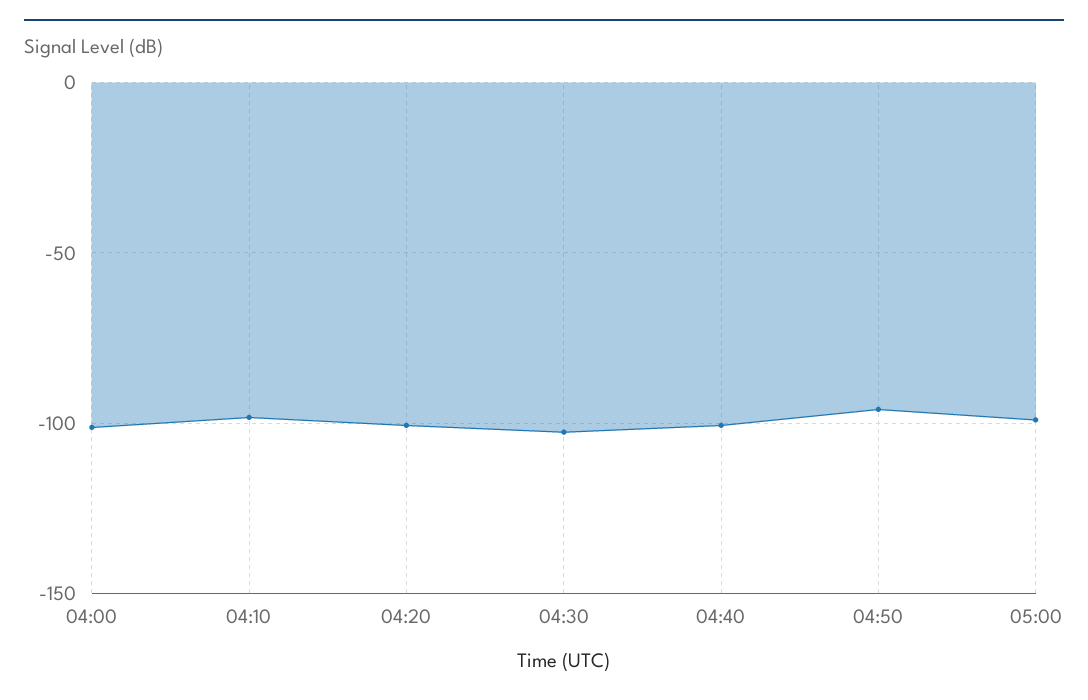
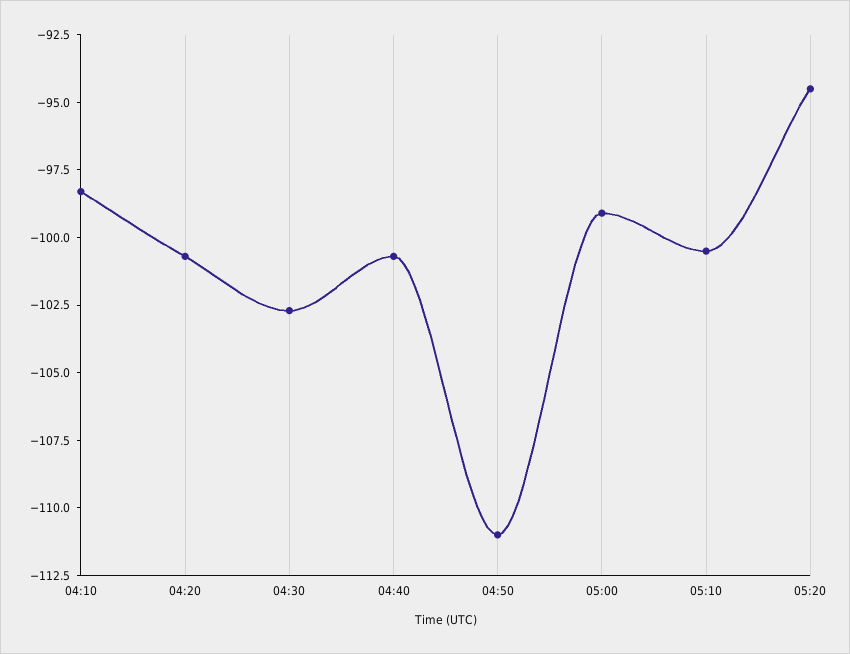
04:00: -100 -> none
04:50: -95 -> -111
05:10: none -> -100.5
05:20: none -> -94.5

